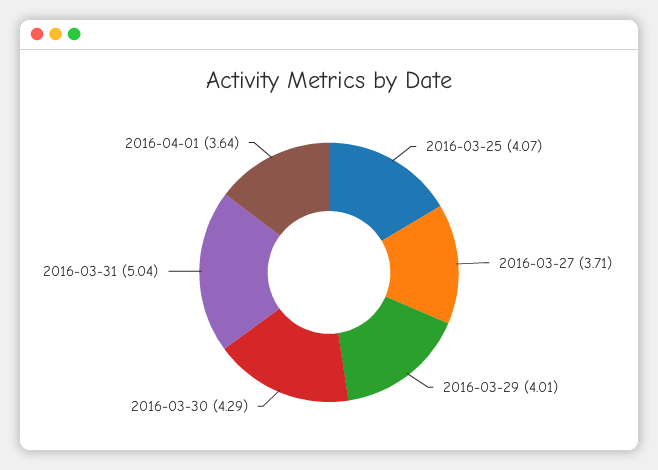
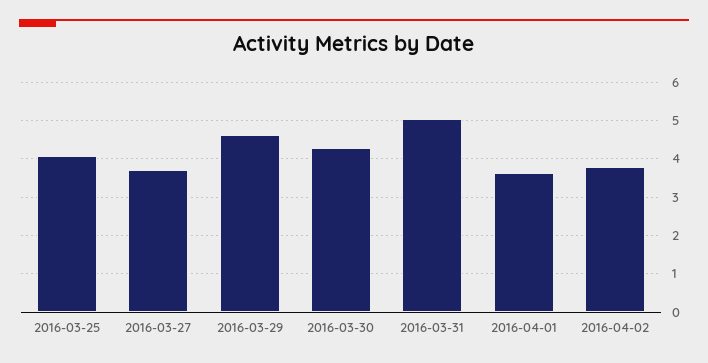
2016-03-29: 4.01 -> 4.6
2016-04-02: none -> 3.8

